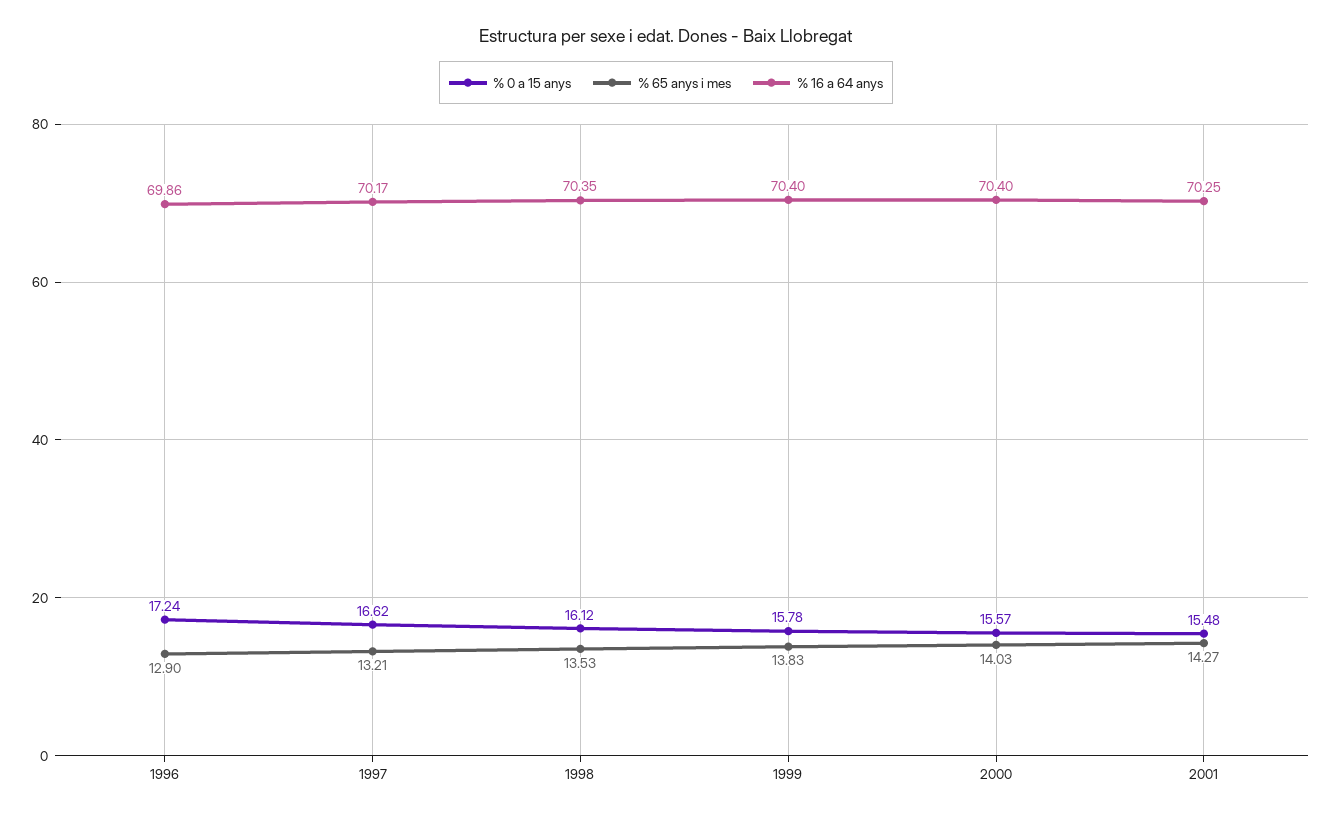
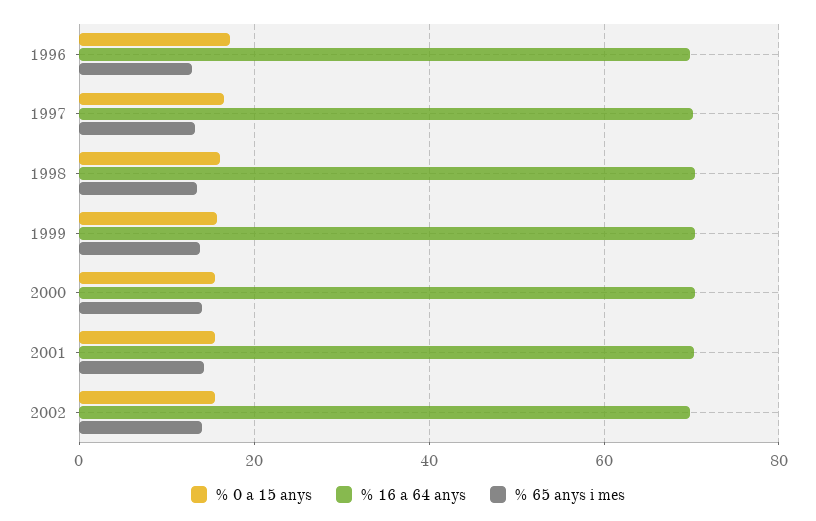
% 0 a 15 anys, 2002: none -> 16
% 16 a 64 anys, 2002: none -> 70
% 65 anys i mes, 2002: none -> 14

